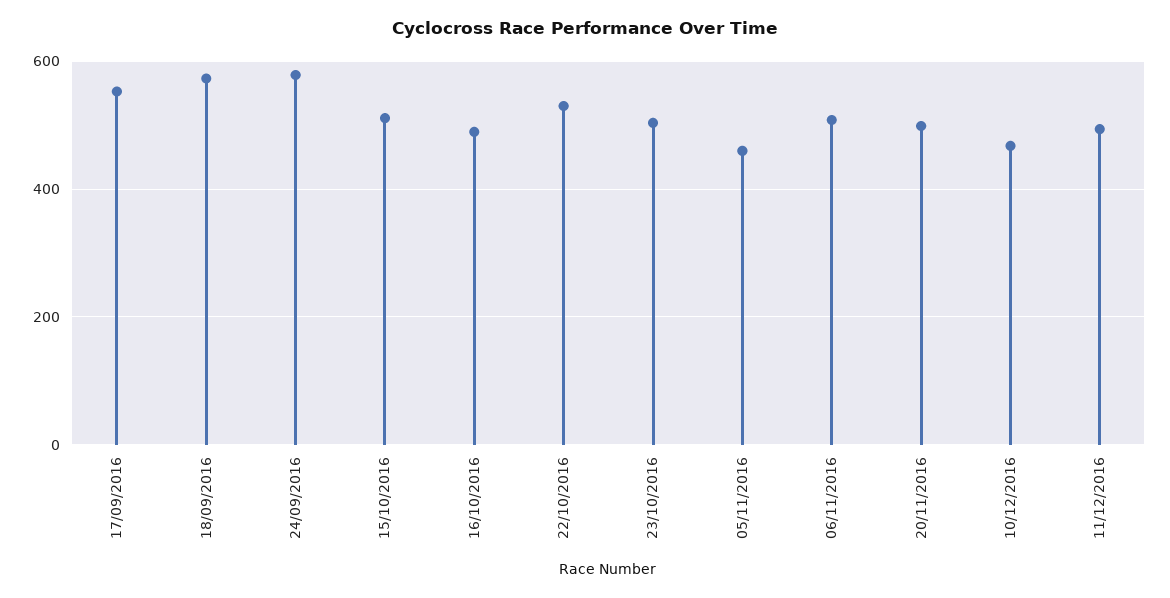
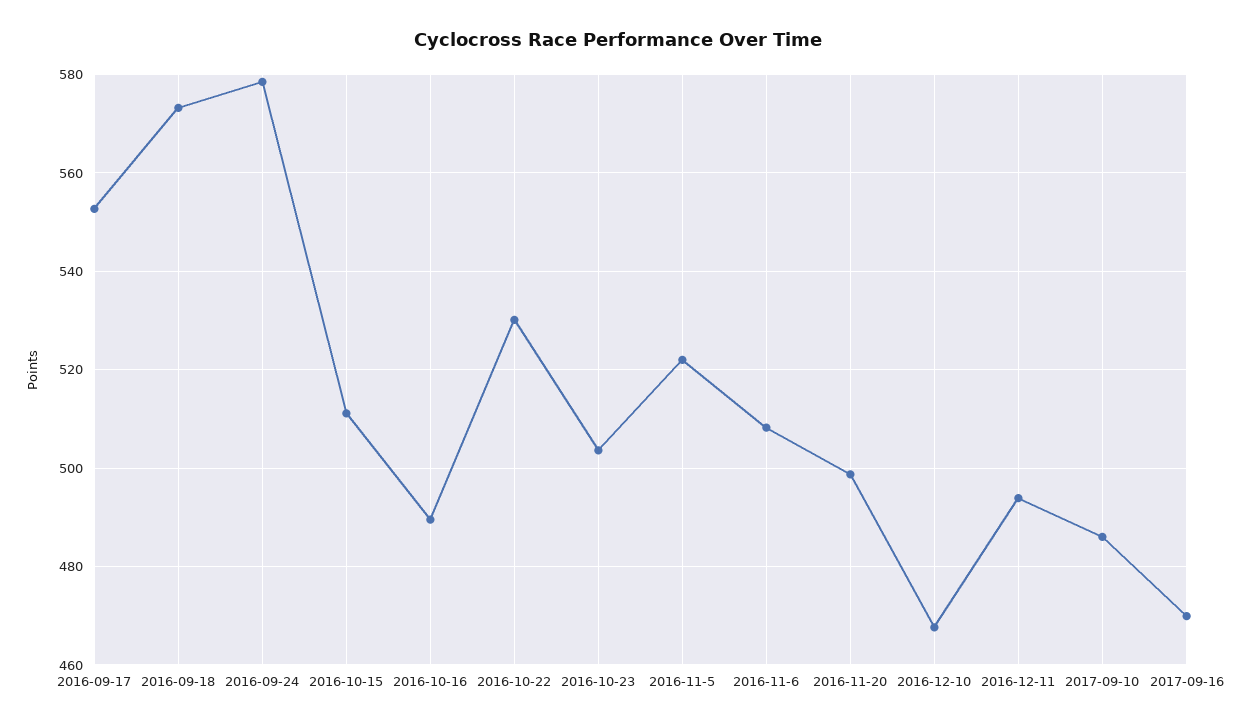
05/11/2016: 460 -> 522
2017-09-10: none -> 486
2017-09-16: none -> 470

